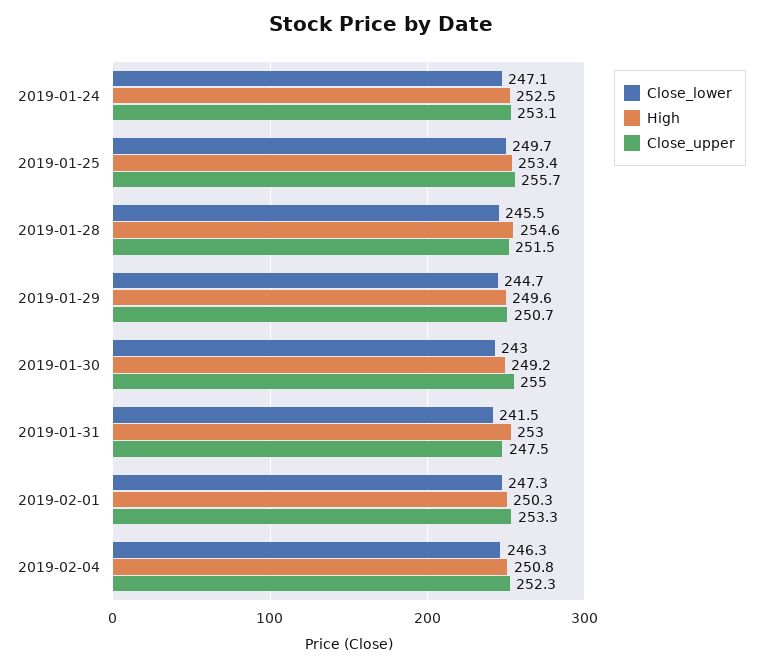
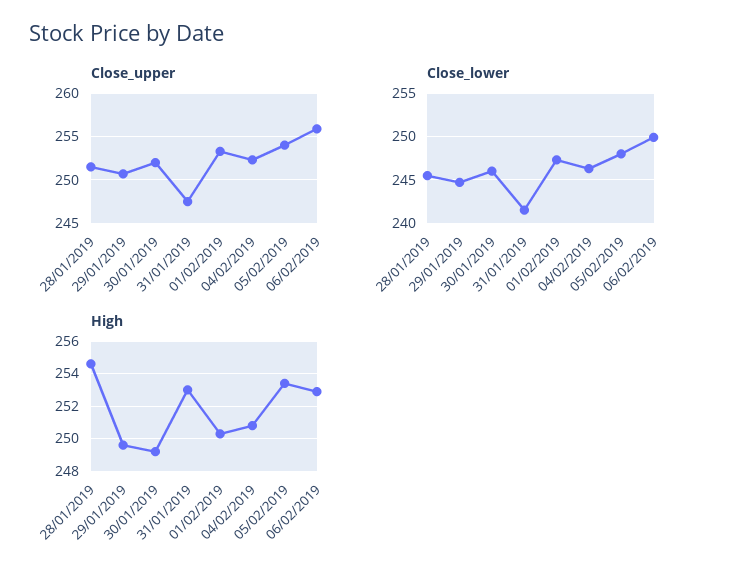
Close_lower, 2019-01-24: 247.1 -> none
High, 2019-01-24: 252.5 -> none
Close_upper, 2019-01-24: 253.1 -> none
Close_lower, 2019-01-25: 249.7 -> none
High, 2019-01-25: 253.4 -> none
Close_upper, 2019-01-25: 255.7 -> none
Close_lower, 2019-01-30: 243 -> 246
Close_upper, 2019-01-30: 255 -> 252
Close_upper, 05/02/2019: none -> 254
Close_upper, 06/02/2019: none -> 256
Close_lower, 05/02/2019: none -> 248
Close_lower, 06/02/2019: none -> 250
High, 05/02/2019: none -> 253.5
High, 06/02/2019: none -> 253

